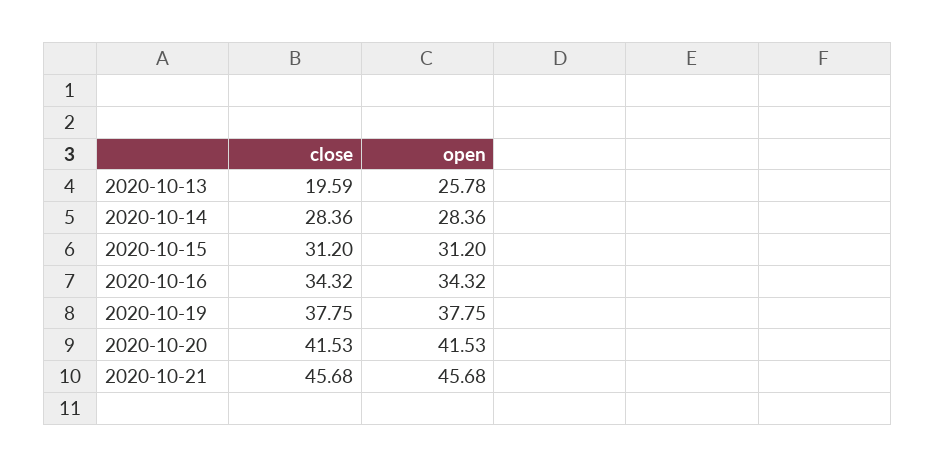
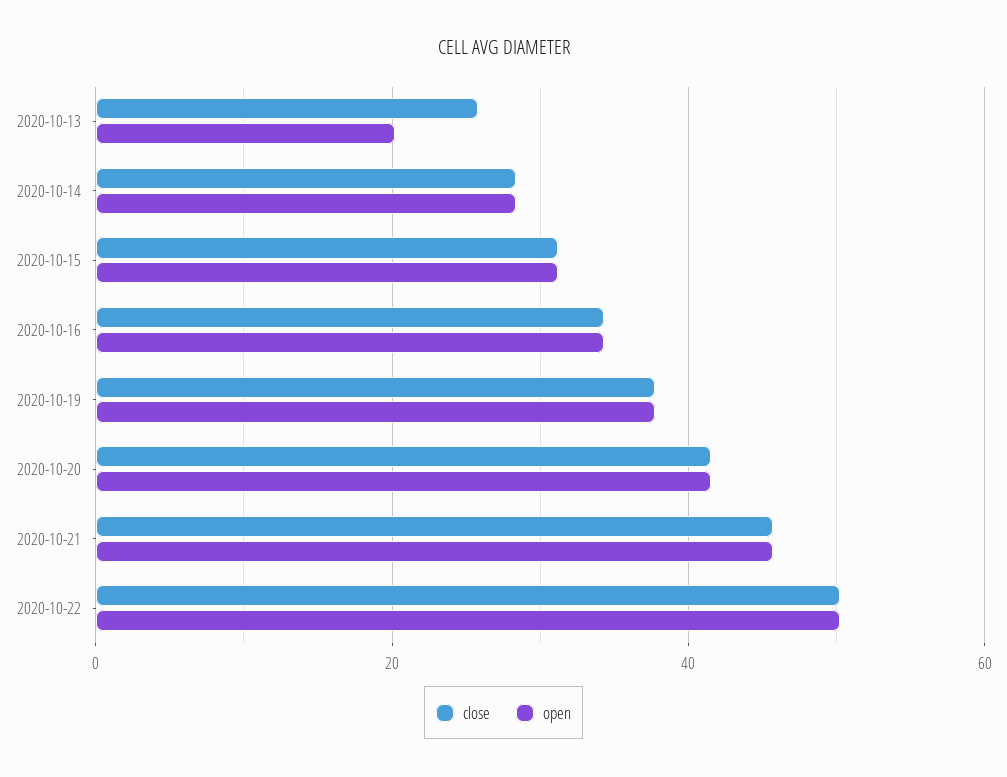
close, 2020-10-13: 19.59 -> 26
open, 2020-10-13: 25.78 -> 20
close, 2020-10-22: none -> 50
open, 2020-10-22: none -> 50

